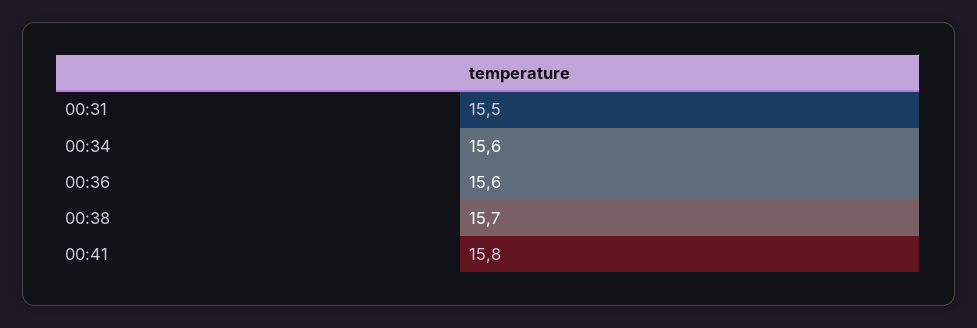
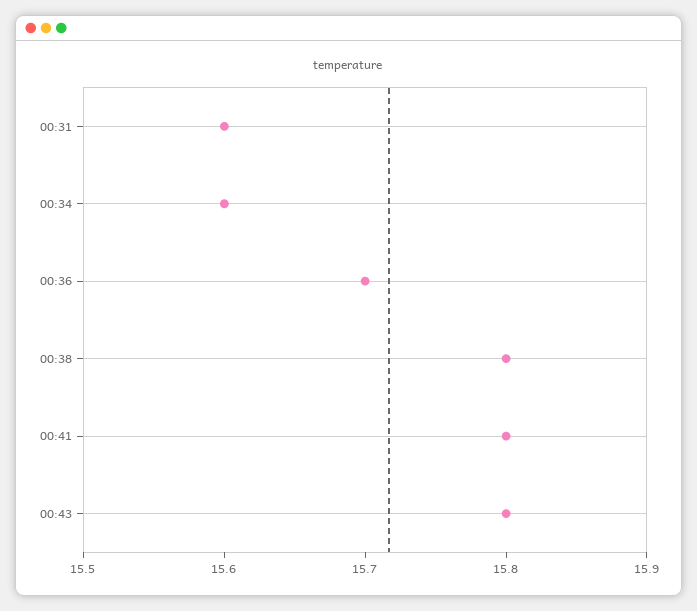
00:31: 15.5 -> 15.6
00:36: 15.6 -> 15.7
00:38: 15.7 -> 15.8
00:43: none -> 15.8

